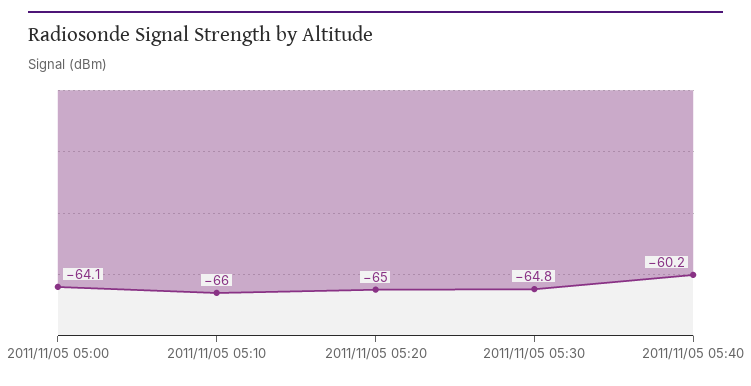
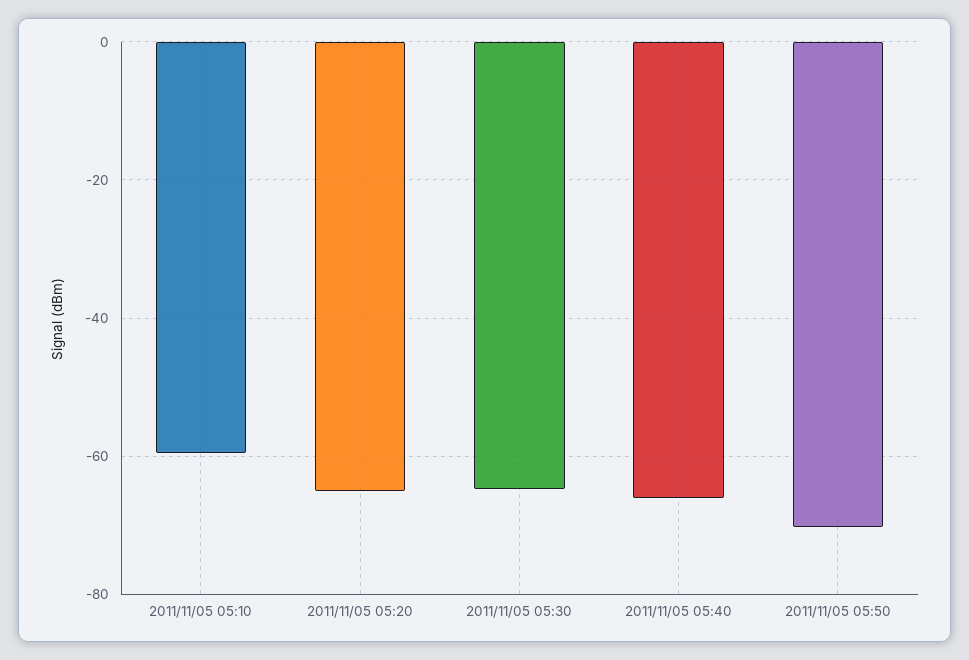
2011/11/05 05:00: -64.1 -> none
2011/11/05 05:10: -66 -> -60
2011/11/05 05:40: -60.2 -> -66
2011/11/05 05:50: none -> -70

